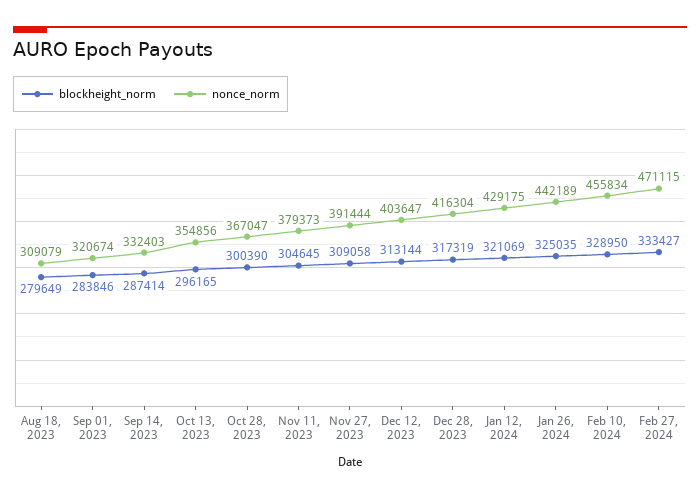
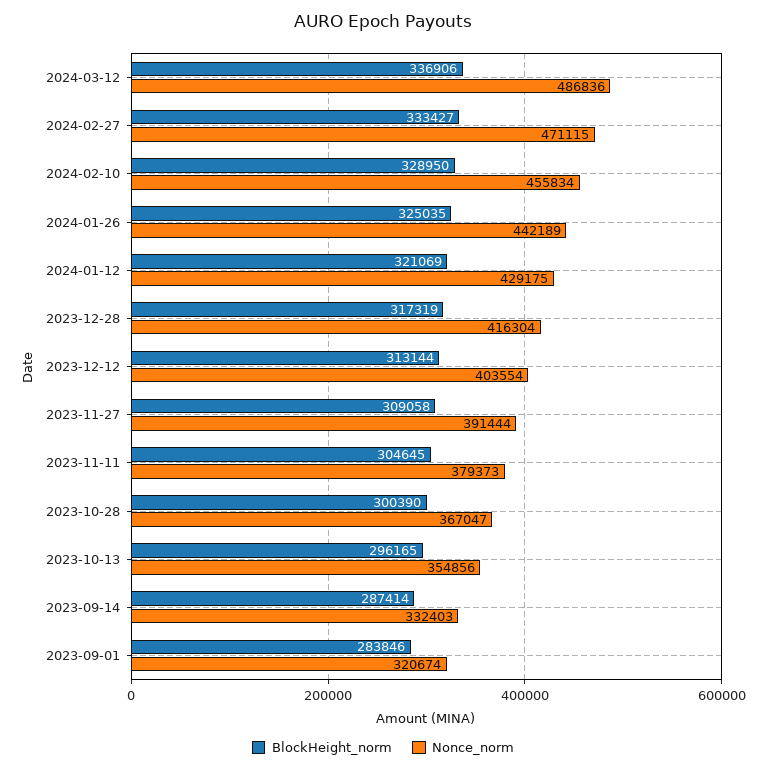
blockheight_norm, Aug 18, 2023: 279649 -> none
nonce_norm, Aug 18, 2023: 309079 -> none
nonce_norm, Dec 12, 2023: 403647 -> 403554
blockheight_norm, 2024-03-12: none -> 336906
nonce_norm, 2024-03-12: none -> 486836

